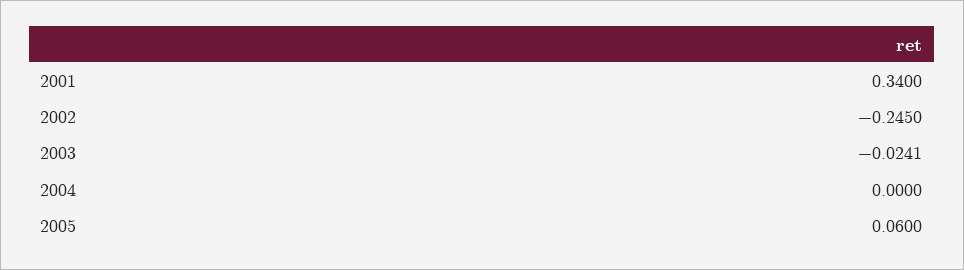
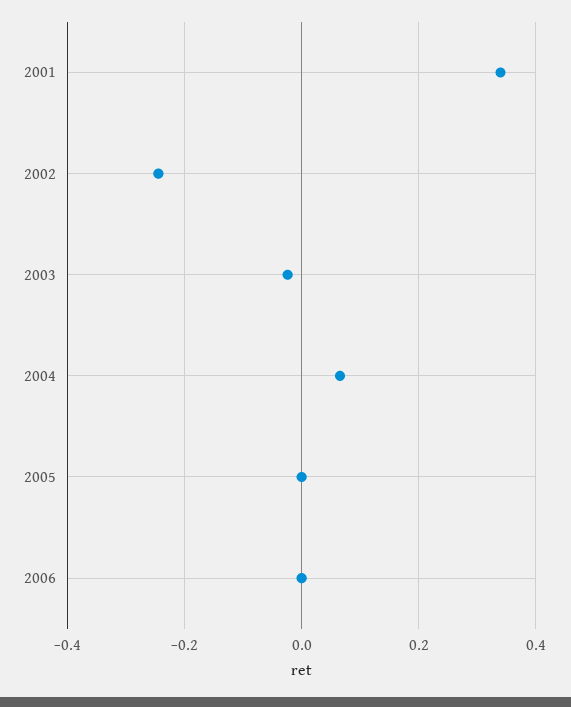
2004: 0 -> 0.06
2005: 0.06 -> 0
2006: none -> 0

